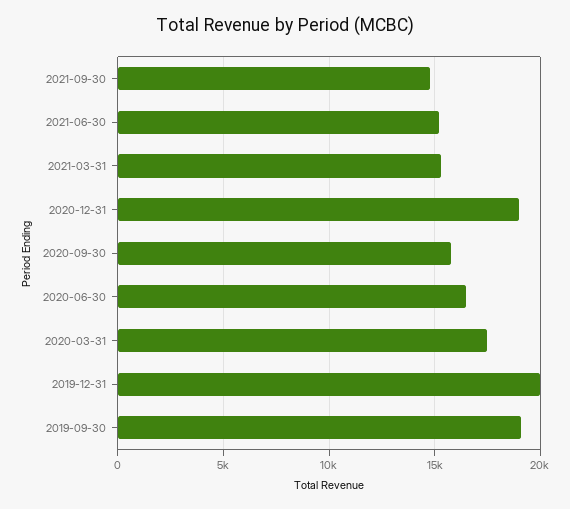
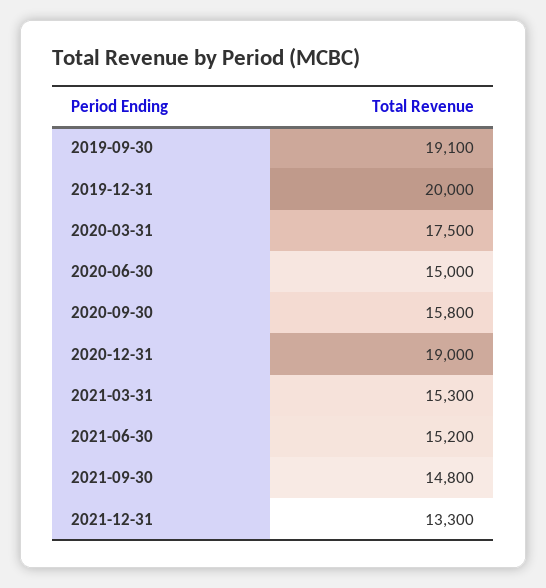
2020-06-30: 16500 -> 15000
2021-12-31: none -> 13300

